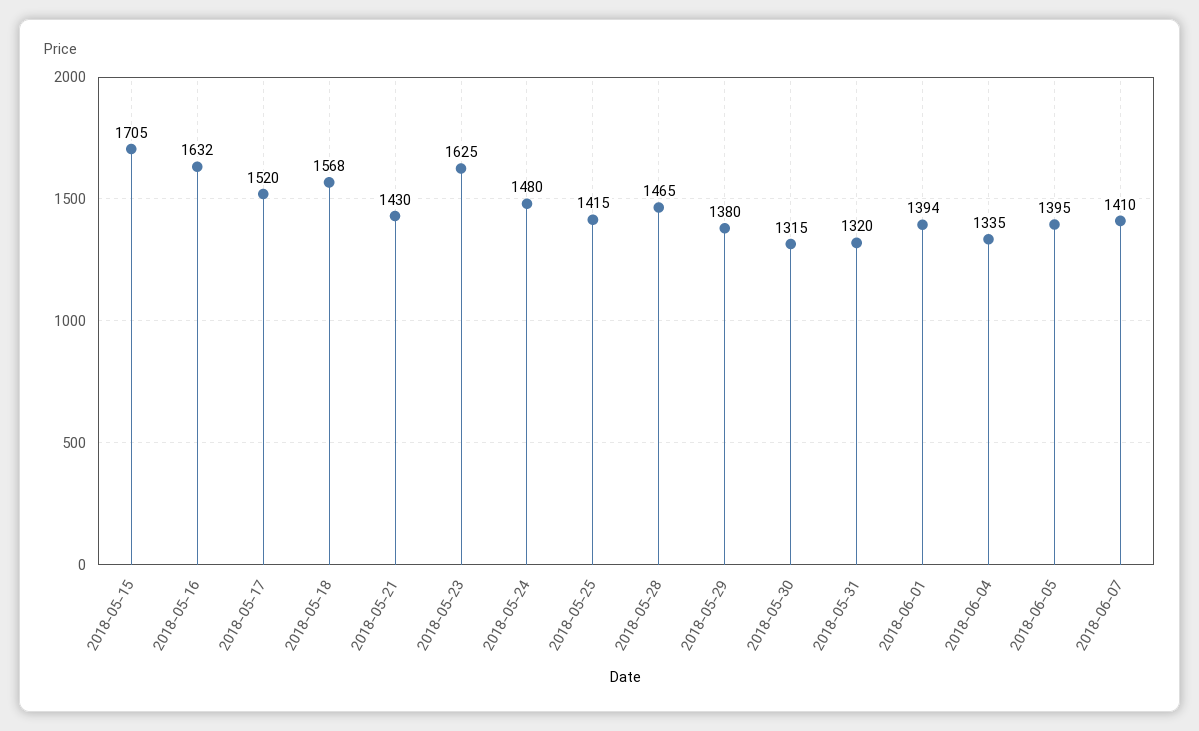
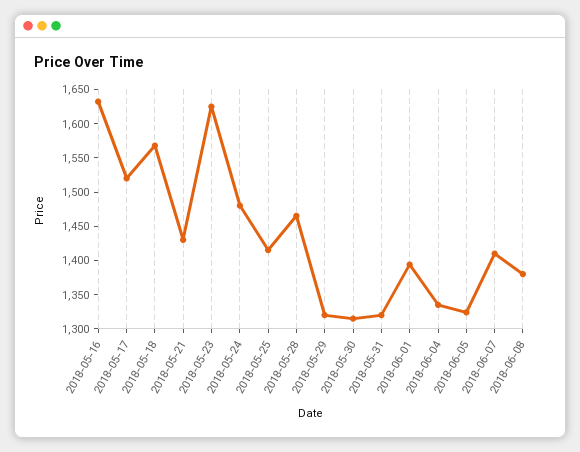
2018-05-15: 1705 -> none
2018-05-29: 1380 -> 1325
2018-06-05: 1395 -> 1325
2018-06-08: none -> 1375

